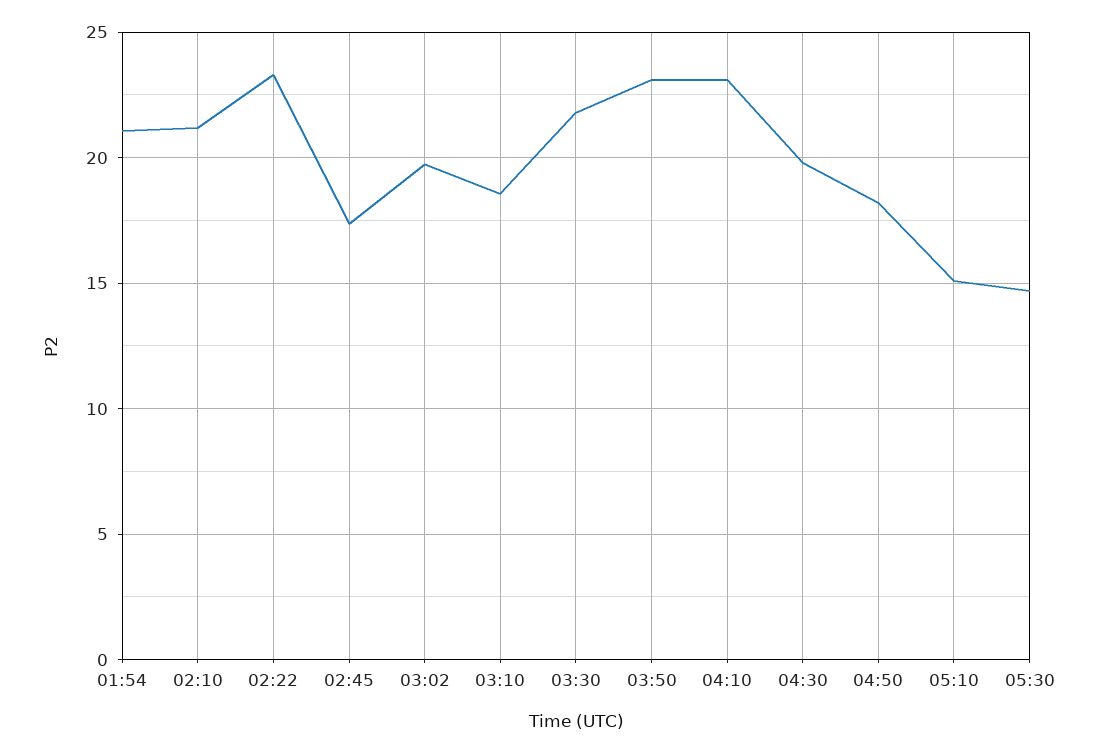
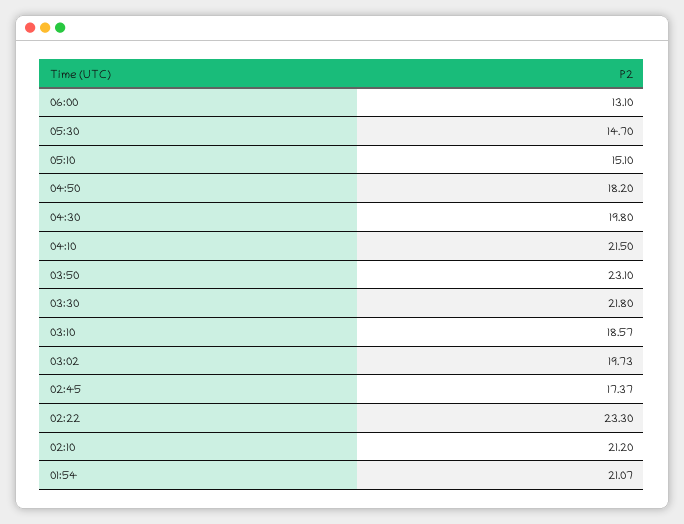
04:10: 23 -> 21.5
06:00: none -> 13.1

